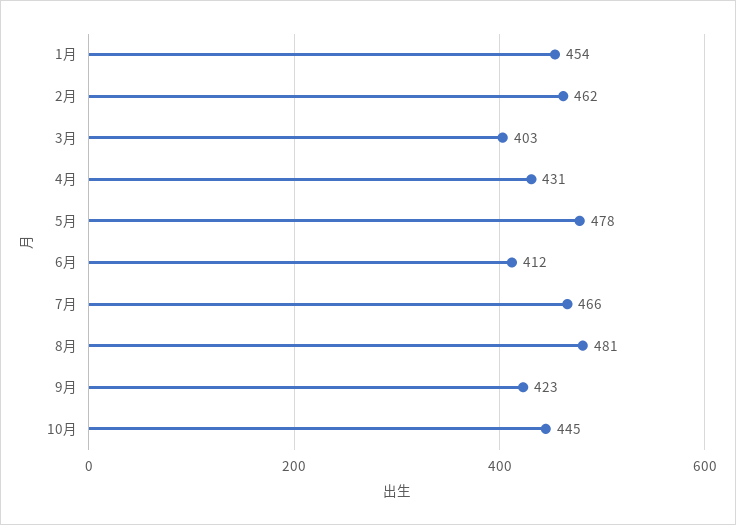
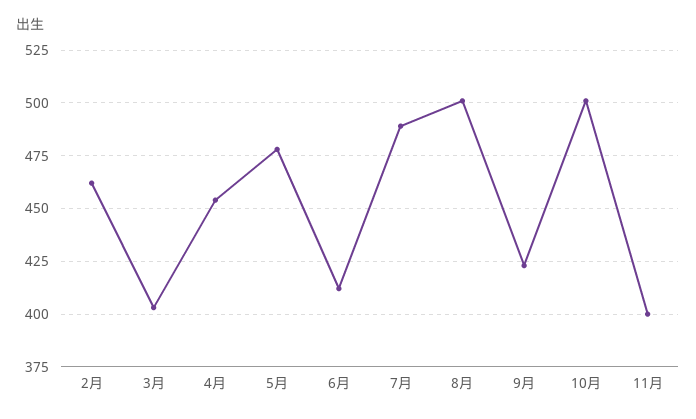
1月: 454 -> none
4月: 431 -> 455
7月: 466 -> 490
8月: 481 -> 500
10月: 445 -> 500
11月: none -> 400

